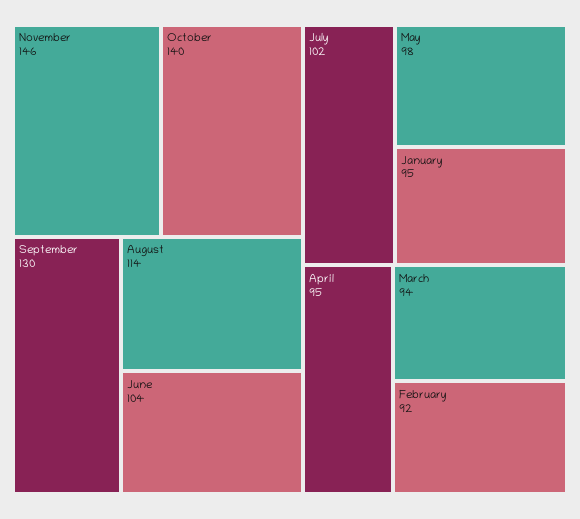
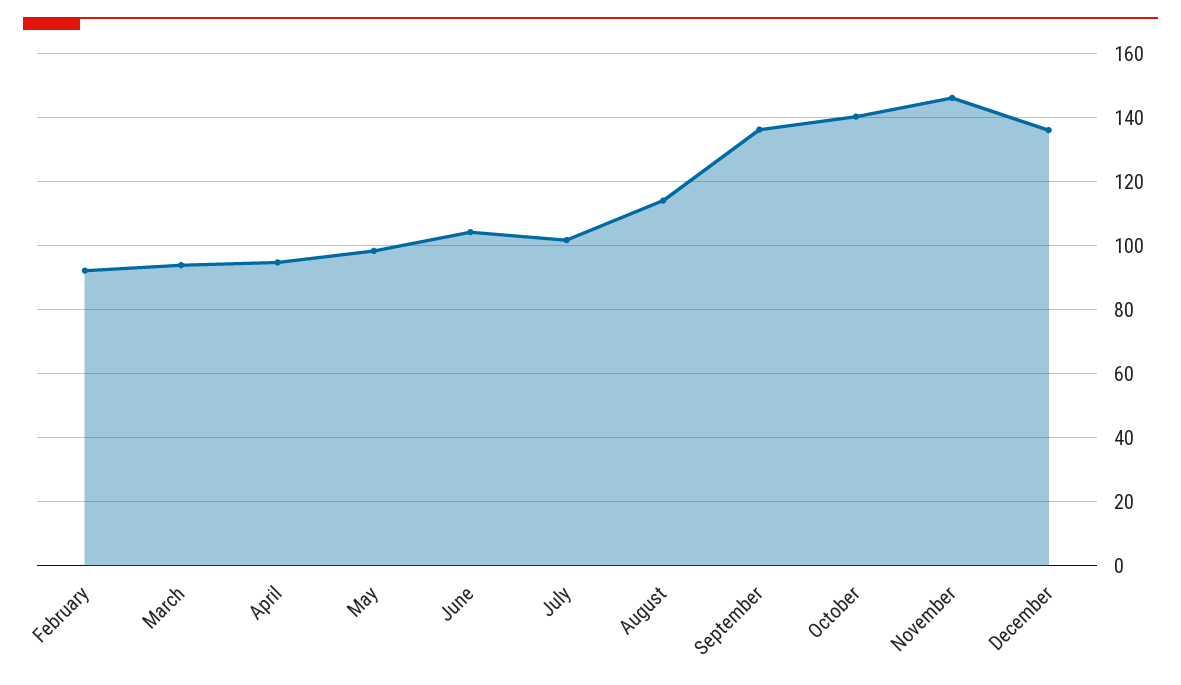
September: 130 -> 136
January: 95 -> none
December: none -> 136

